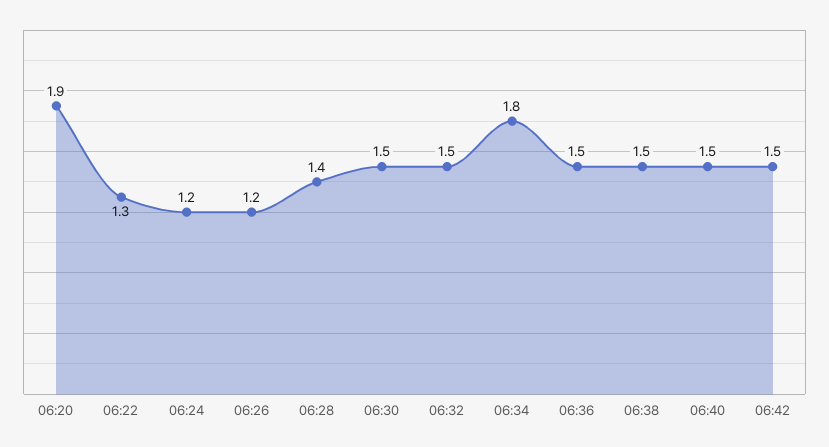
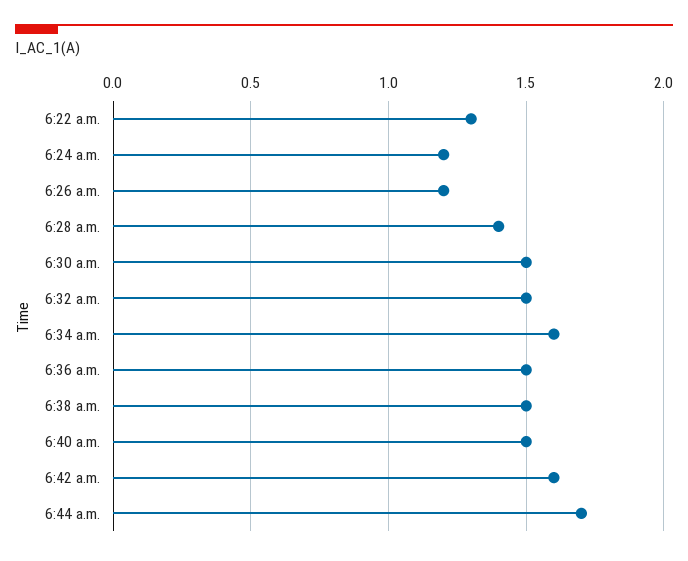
06:20: 1.9 -> none
06:34: 1.8 -> 1.6
06:42: 1.5 -> 1.6
6:44 a.m.: none -> 1.7

